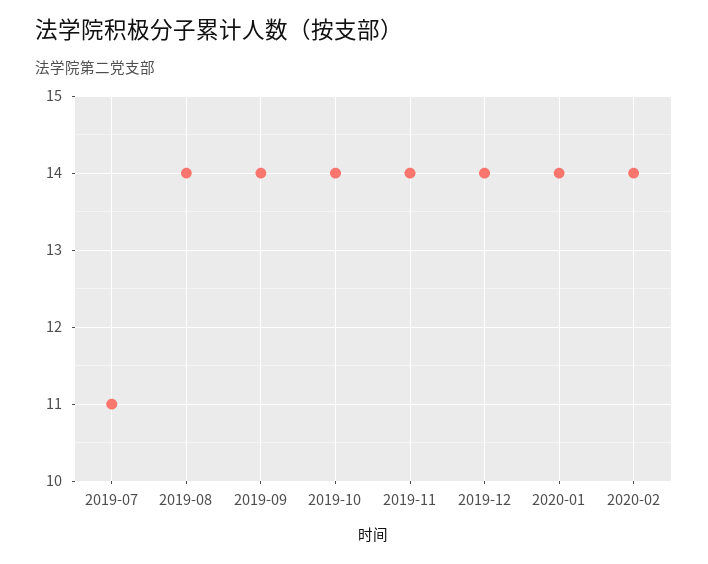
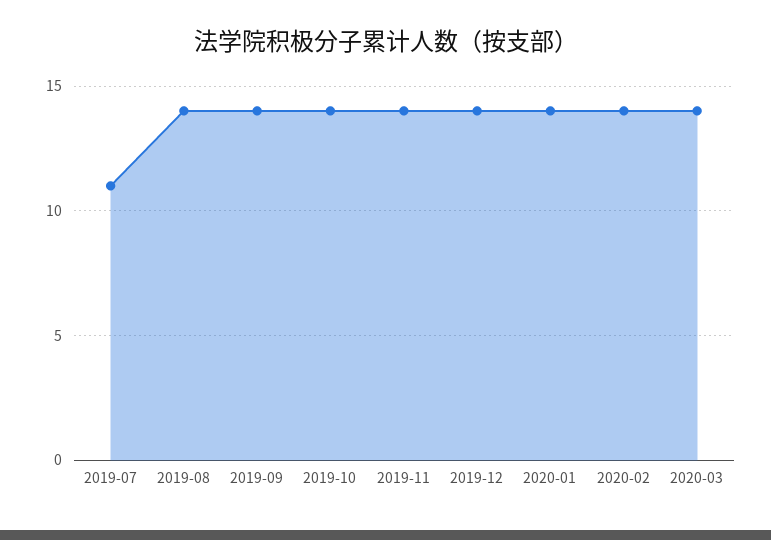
2020-03: none -> 14

